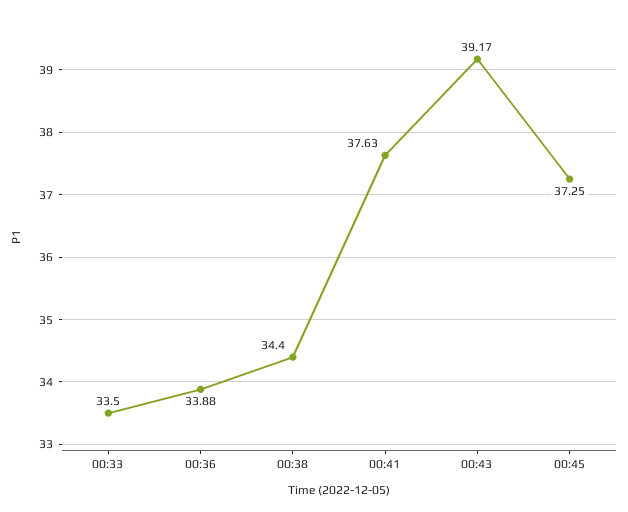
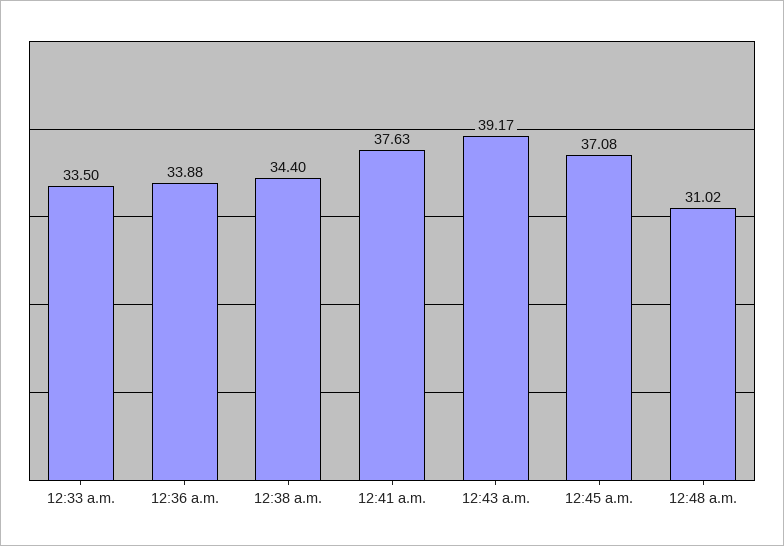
00:45: 37.25 -> 37.08
12:48 a.m.: none -> 31.02

